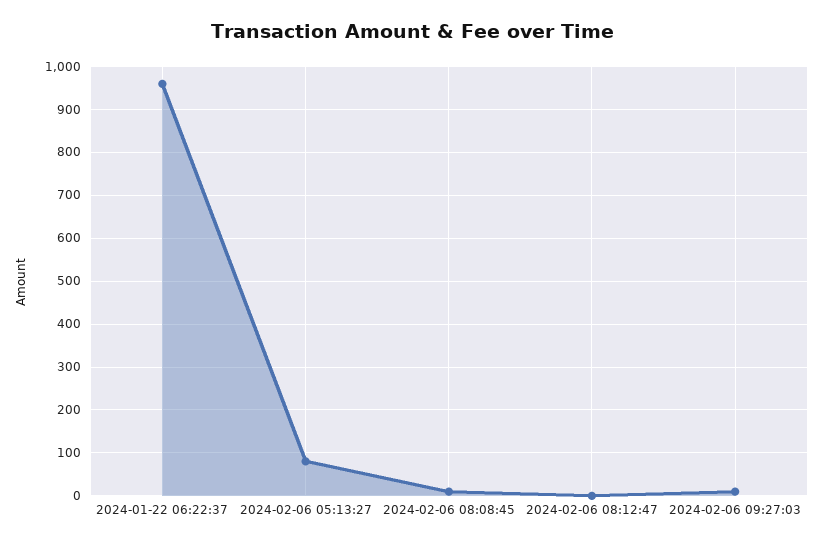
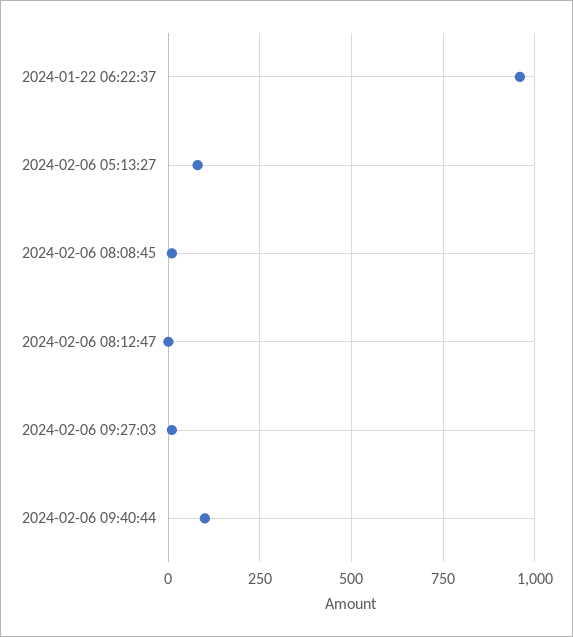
2024-02-06 09:40:44: none -> 100

